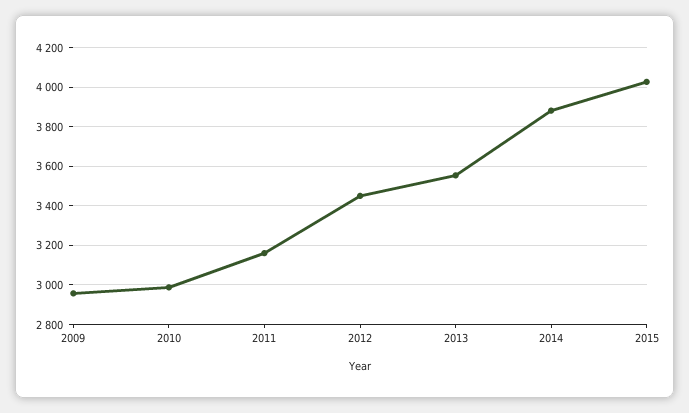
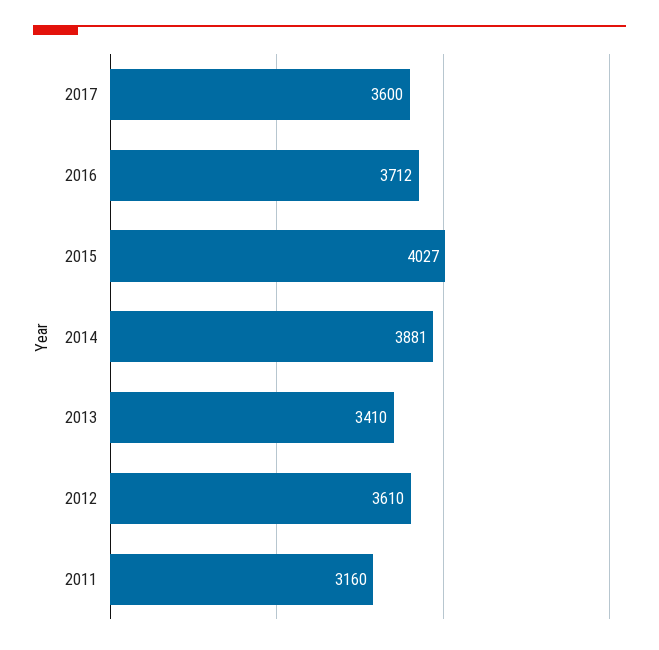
2009: 2950 -> none
2010: 3000 -> none
2012: 3450 -> 3610
2013: 3550 -> 3410
2017: none -> 3600
2016: none -> 3712

